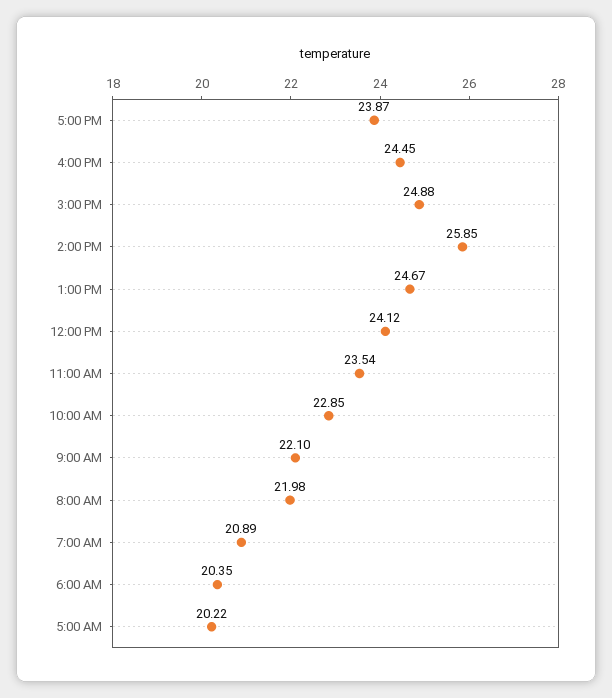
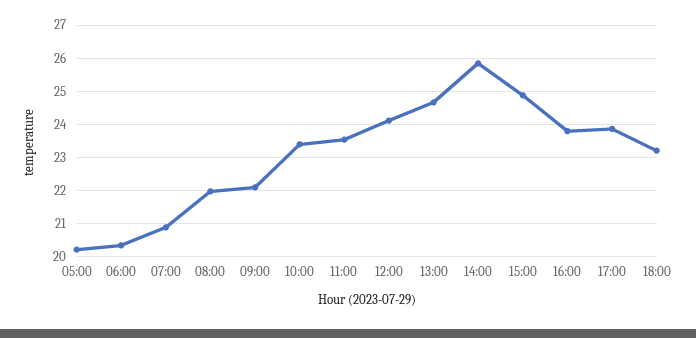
4:00 PM: 24.45 -> 23.8
10:00 AM: 22.85 -> 23.4
18:00: none -> 23.2

